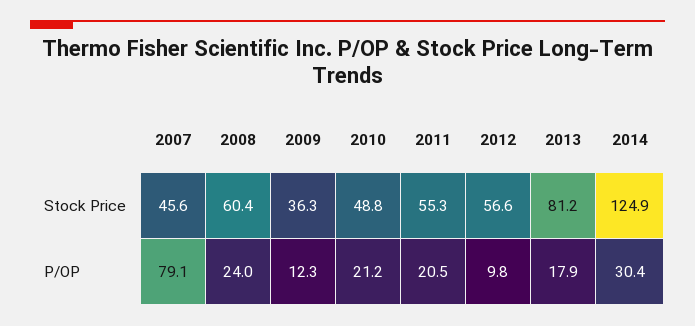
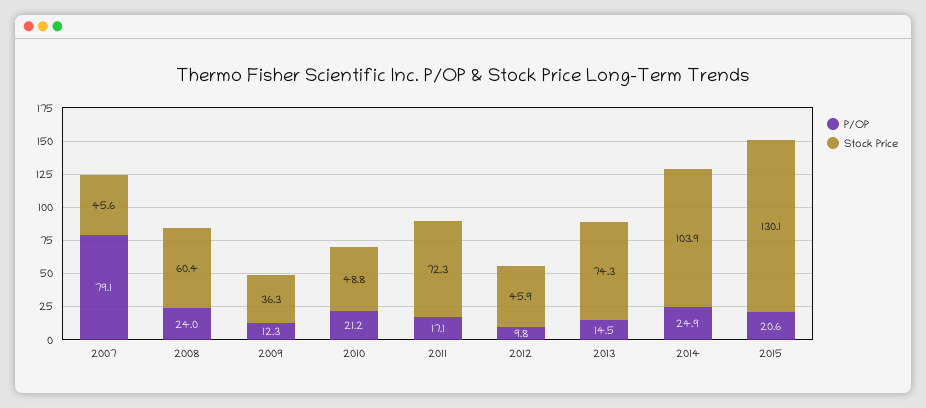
Stock Price, 2011: 55.3 -> 72.3
Stock Price, 2012: 56.6 -> 45.9
Stock Price, 2013: 81.2 -> 74.3
Stock Price, 2014: 124.9 -> 103.9
P/OP, 2011: 20.5 -> 17.1
P/OP, 2013: 17.9 -> 14.5
P/OP, 2014: 30.4 -> 24.9
P/OP, 2015: none -> 20.6
Stock Price, 2015: none -> 130.1

